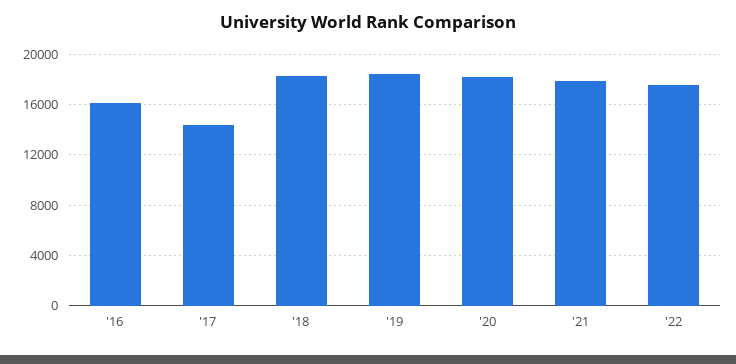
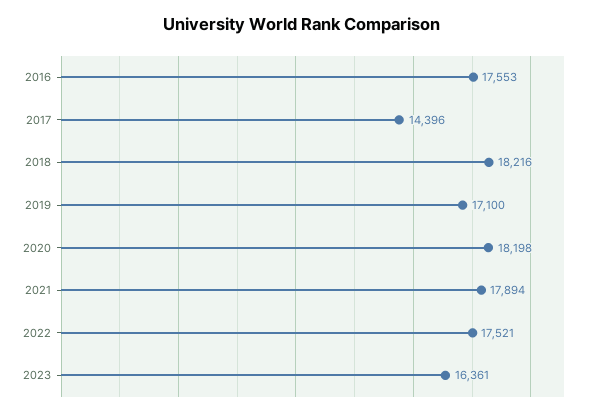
'16: 16000 -> 17553
'19: 18500 -> 17100
2023: none -> 16361

